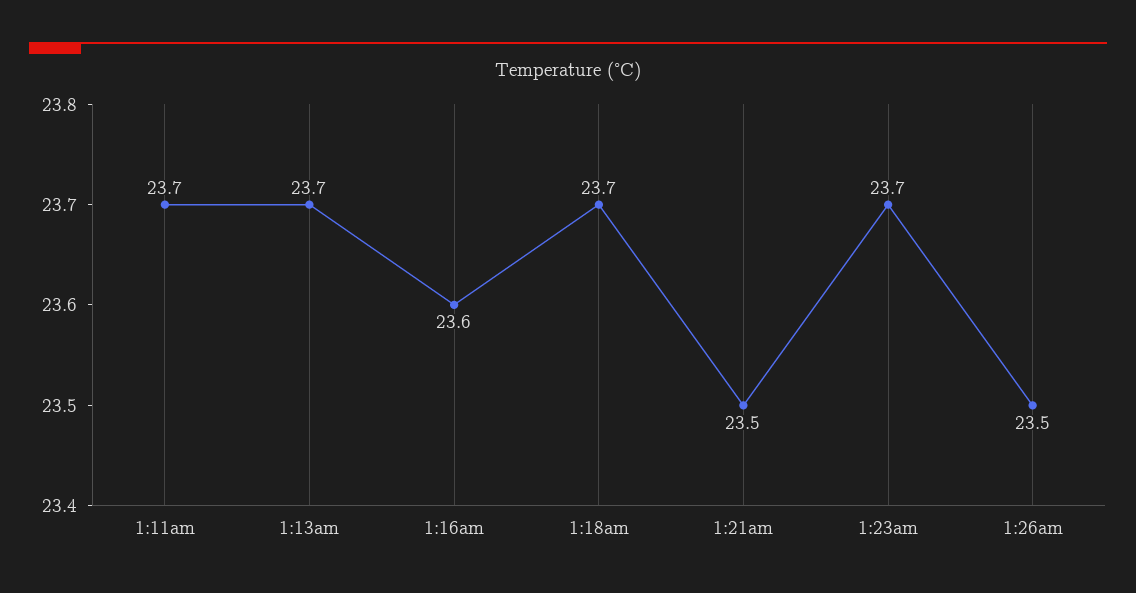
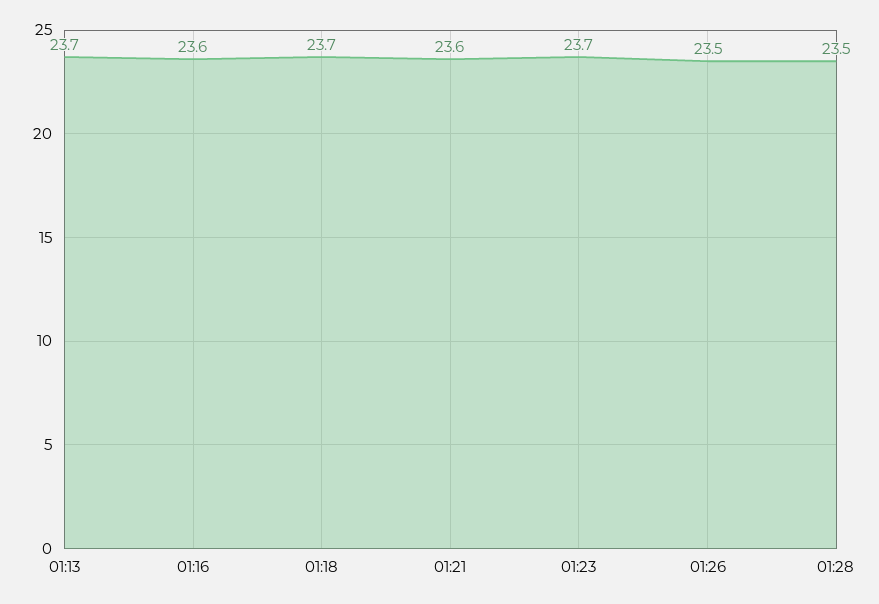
1:11am: 23.7 -> none
1:21am: 23.5 -> 23.6
01:28: none -> 23.5

